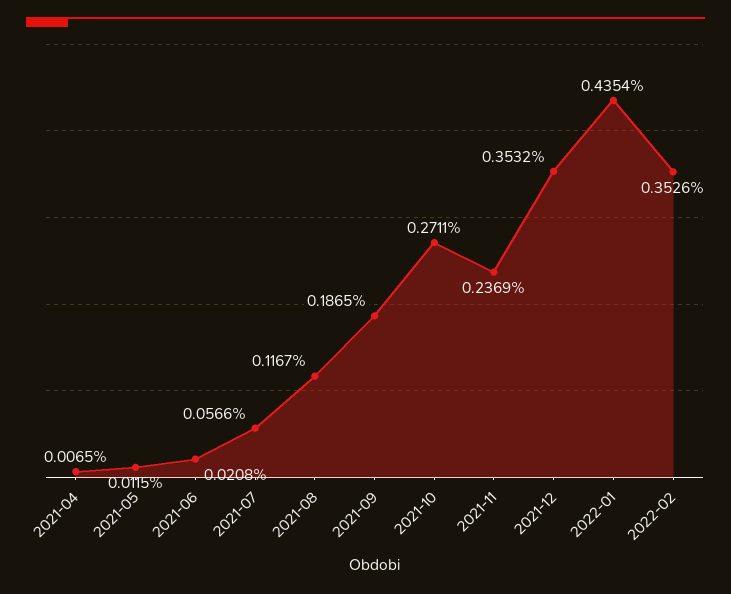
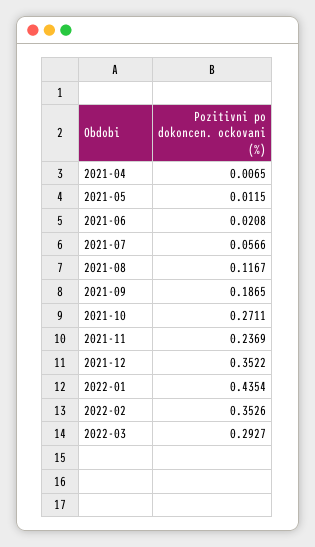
2021-12: 0.3532 -> 0.3522
2022-03: none -> 0.2927

